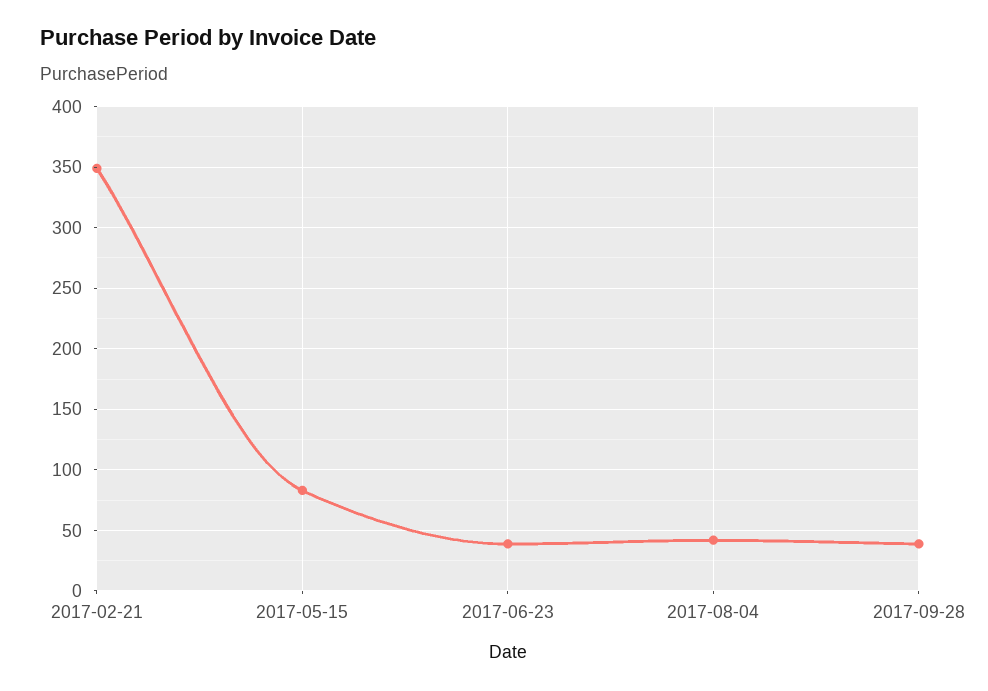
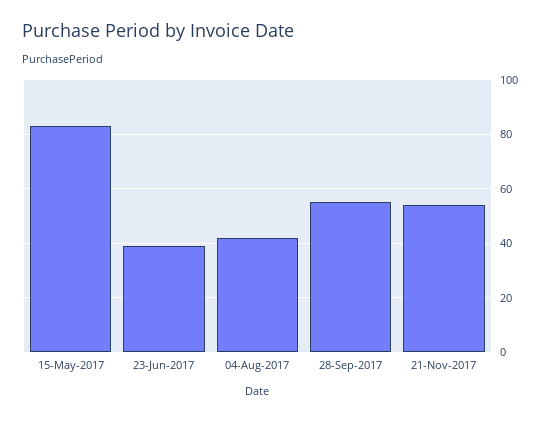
2017-02-21: 350 -> none
2017-09-28: 40 -> 55
21-Nov-2017: none -> 55

